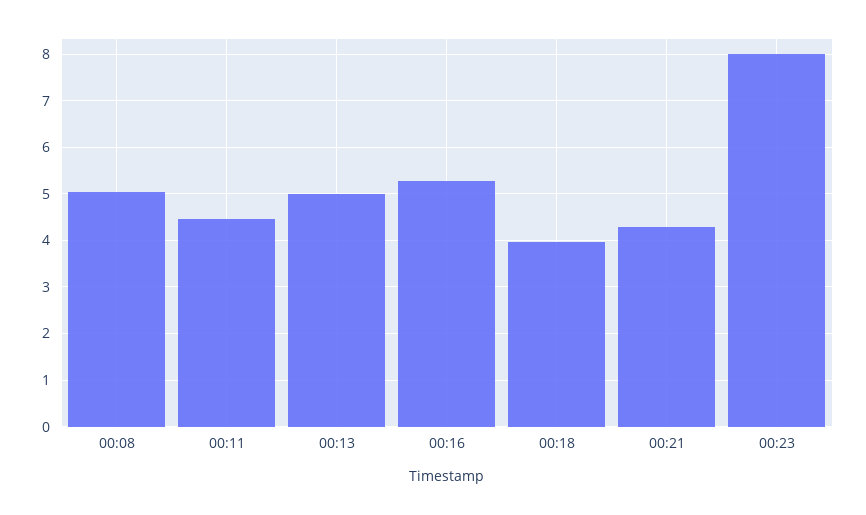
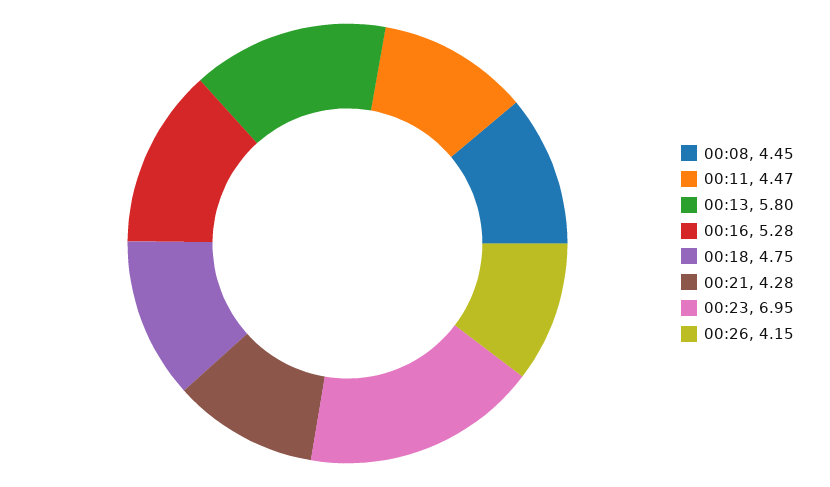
00:08: 5 -> 4.45
00:13: 5 -> 5.8
00:18: 4 -> 4.75
00:23: 8 -> 6.95
00:26: none -> 4.15

